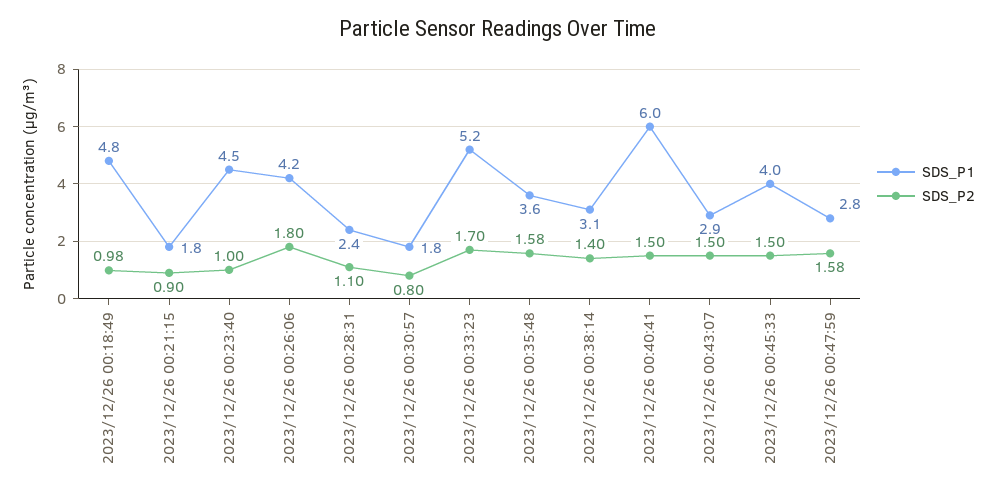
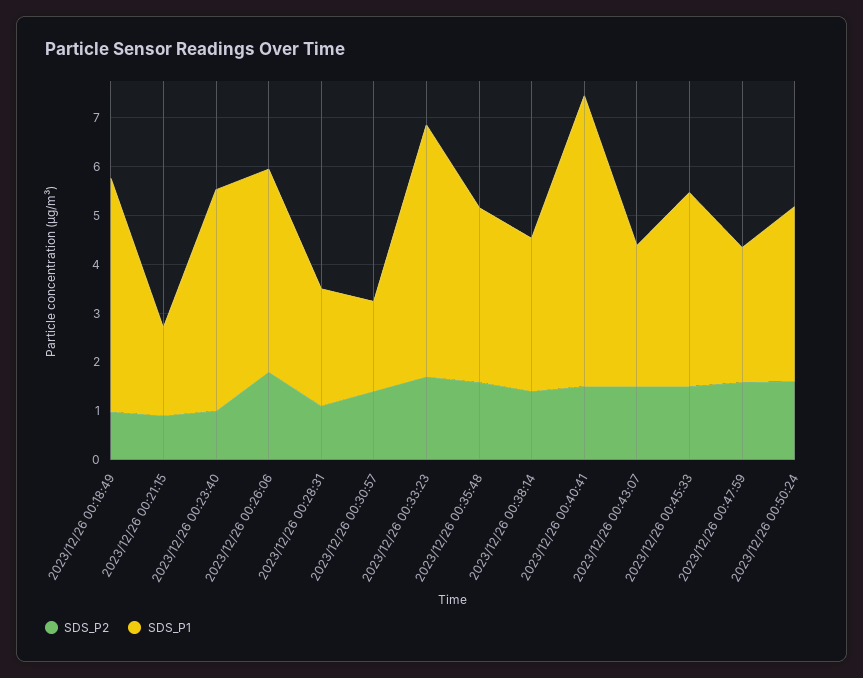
SDS_P2, 2023/12/26 00:30:57: 0.8 -> 1.4
SDS_P2, 2023/12/26 00:50:24: none -> 1.6
SDS_P1, 2023/12/26 00:50:24: none -> 3.6

